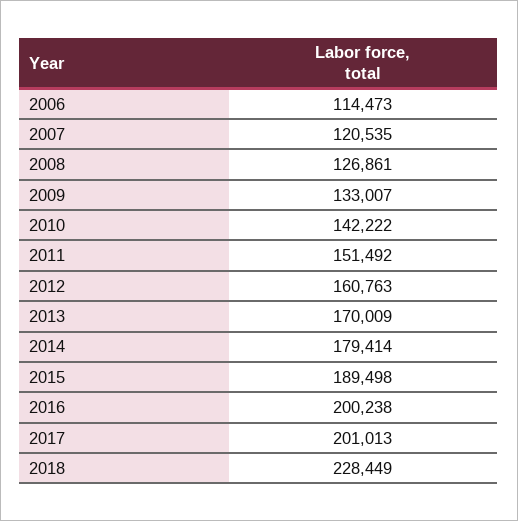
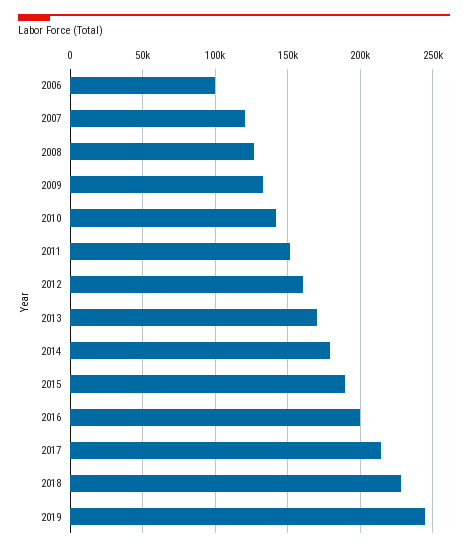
2006: 114473 -> 100000
2017: 201013 -> 215000
2019: none -> 245000

